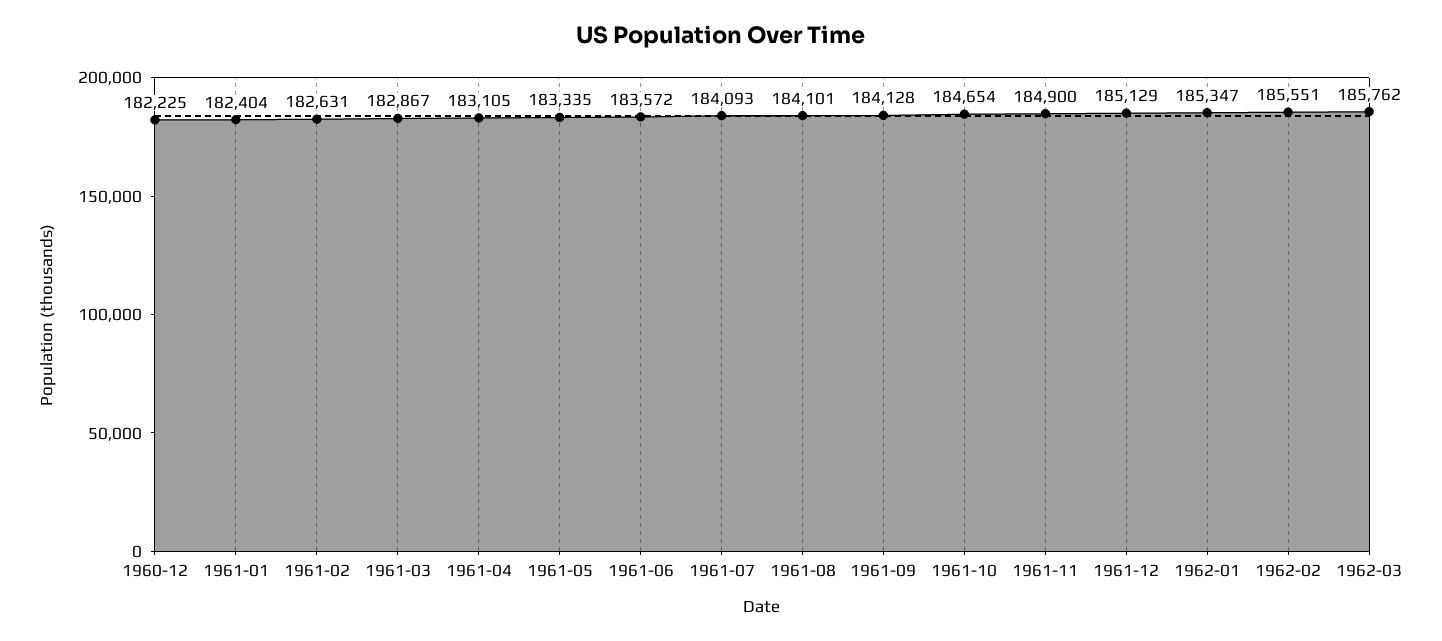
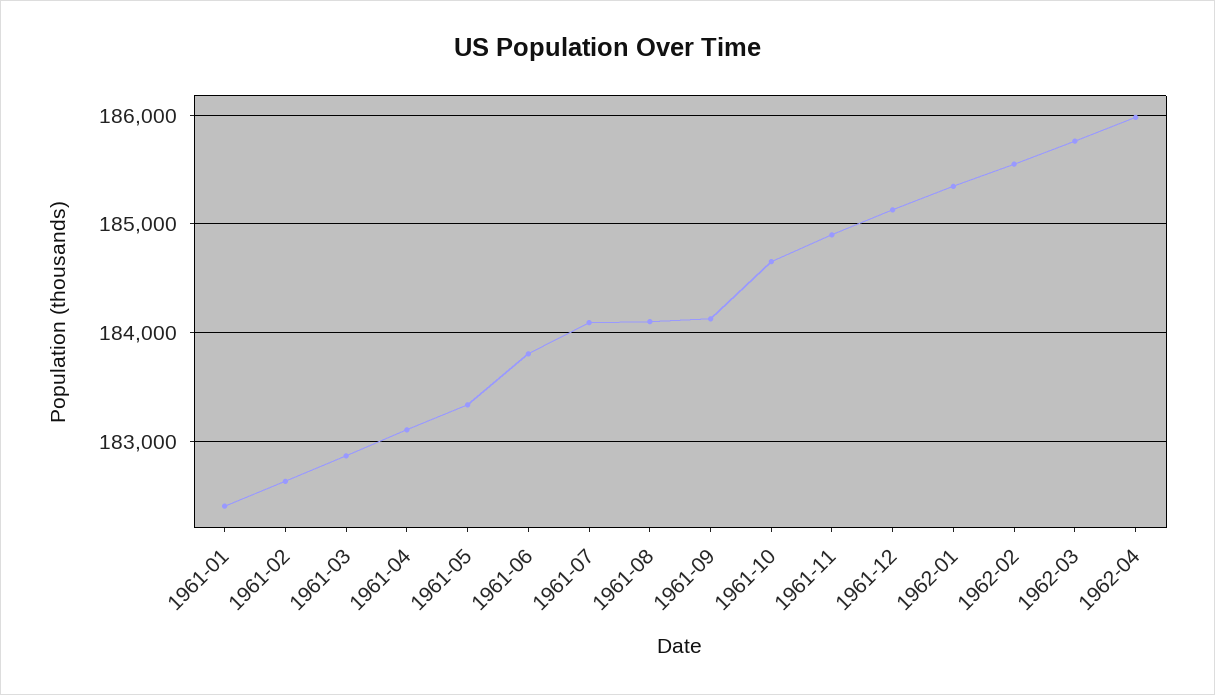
1960-12: 182225 -> none
1961-06: 183572 -> 183800
1962-04: none -> 186000

